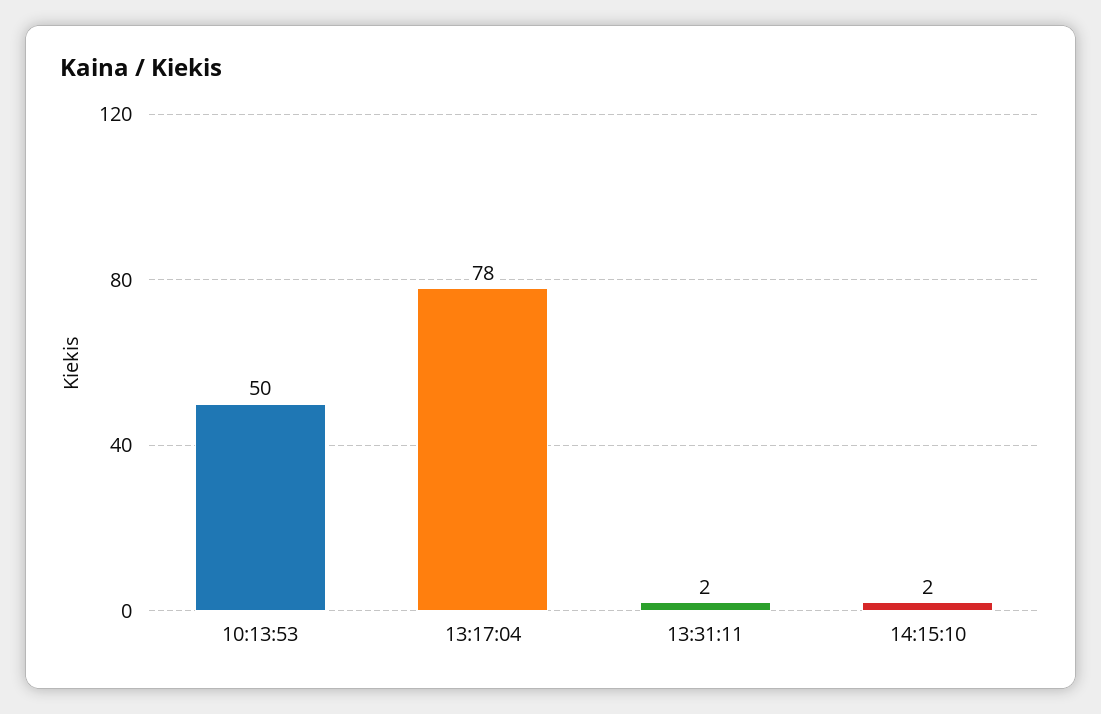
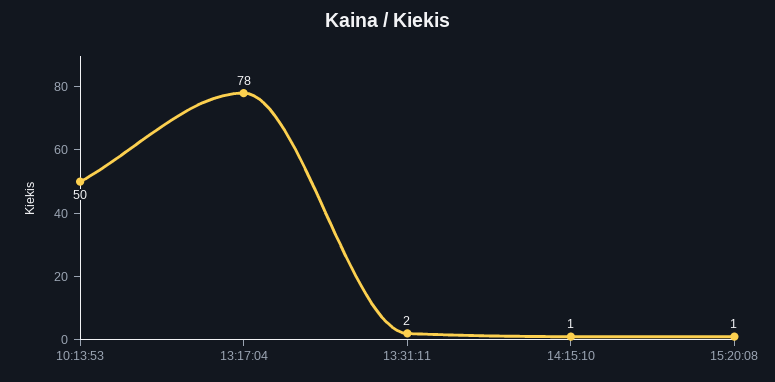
14:15:10: 2 -> 1
15:20:08: none -> 1

